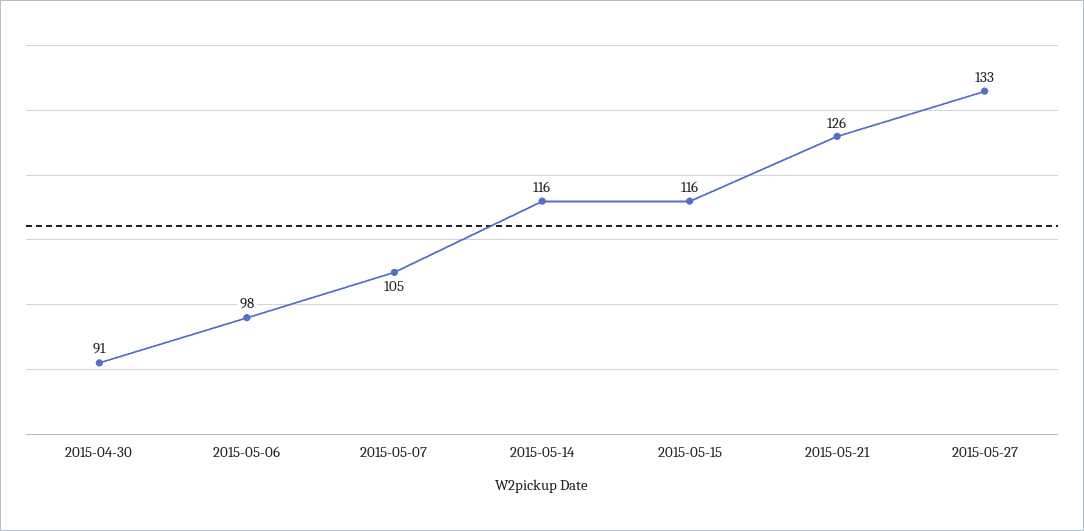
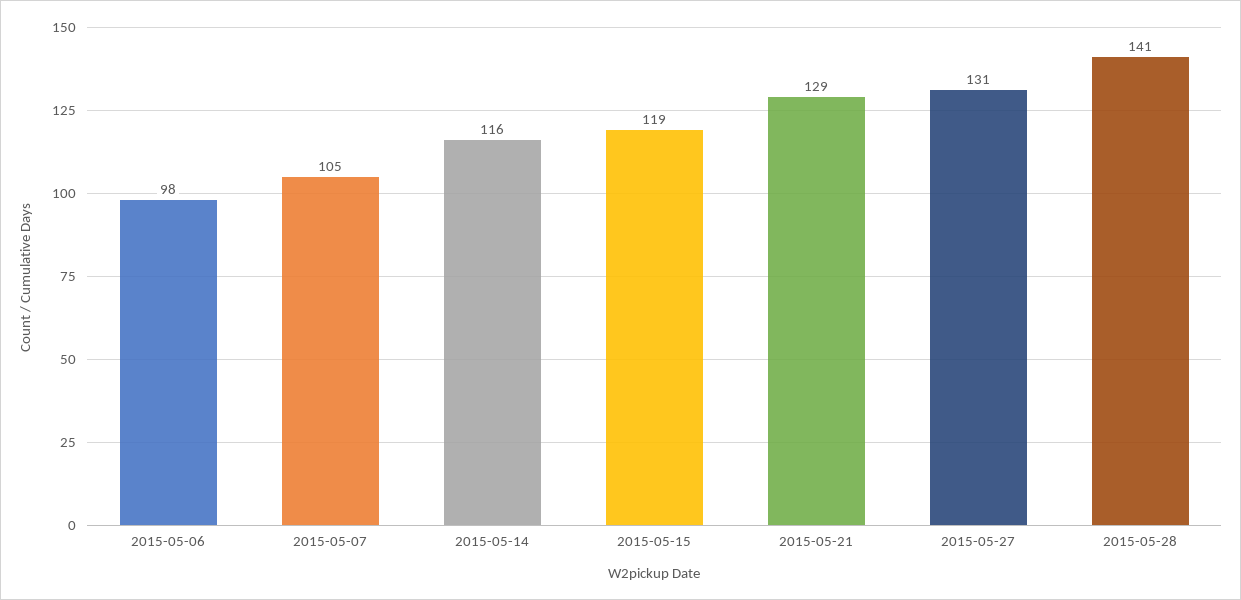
2015-04-30: 91 -> none
2015-05-15: 116 -> 119
2015-05-21: 126 -> 129
2015-05-27: 133 -> 131
2015-05-28: none -> 141

